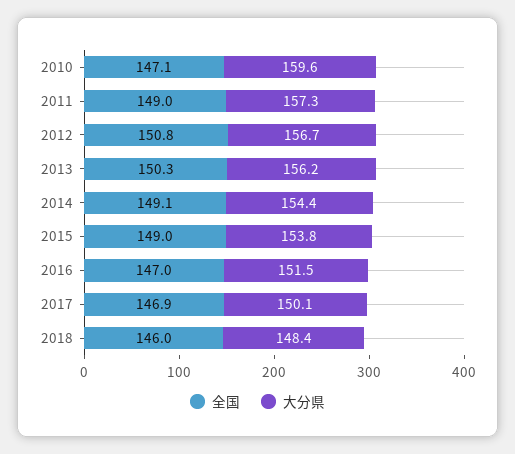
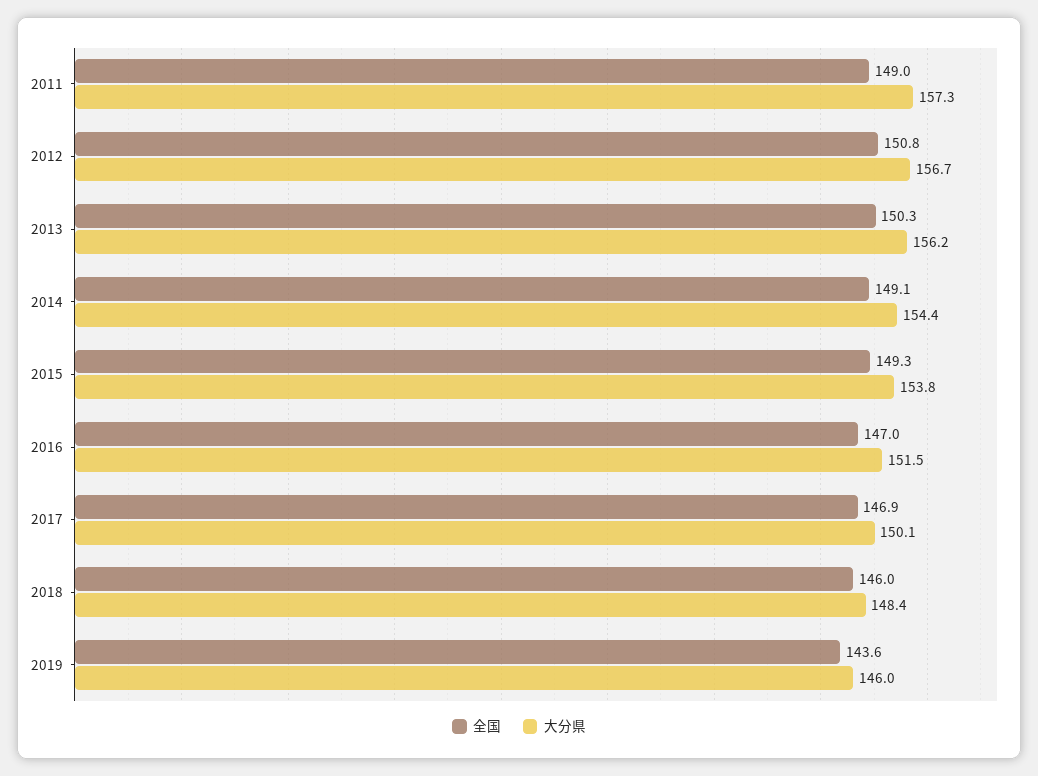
全国, 2010: 147.1 -> none
大分県, 2010: 159.6 -> none
全国, 2015: 149 -> 149.3
全国, 2019: none -> 143.6
大分県, 2019: none -> 146

